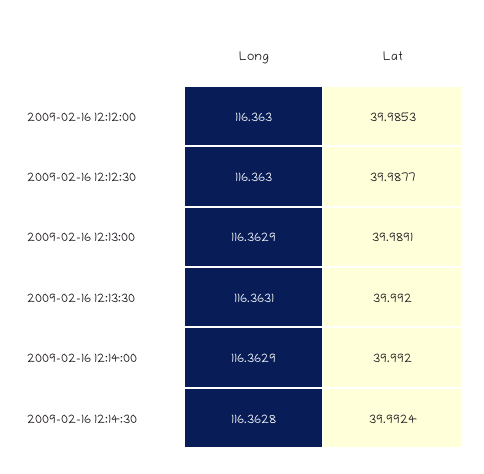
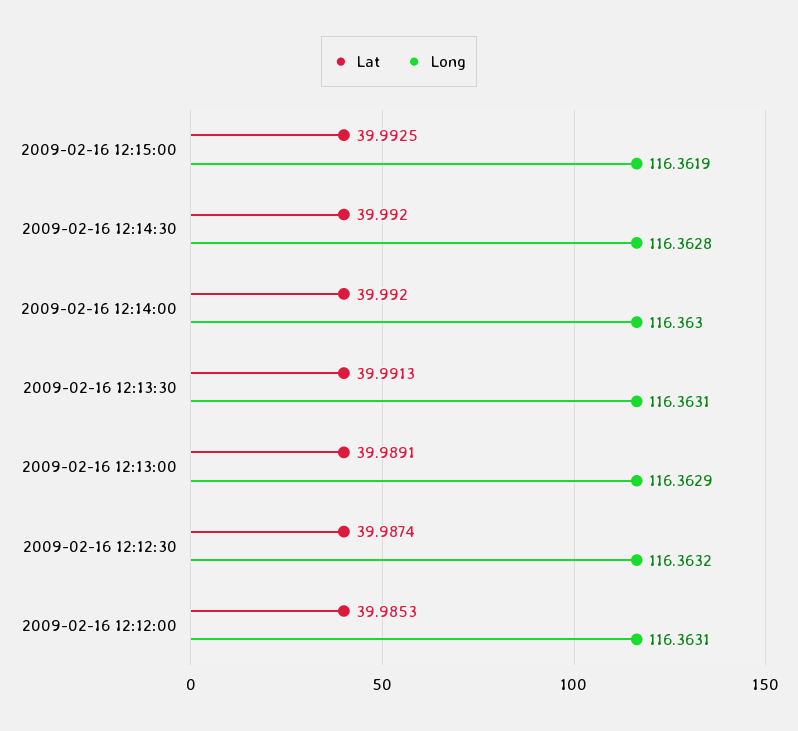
Long, 2009-02-16 12:12:00: 116.363 -> 116.3631
Long, 2009-02-16 12:12:30: 116.363 -> 116.3632
Lat, 2009-02-16 12:12:30: 39.9877 -> 39.9874
Lat, 2009-02-16 12:13:30: 39.992 -> 39.9913
Long, 2009-02-16 12:14:00: 116.3629 -> 116.363
Lat, 2009-02-16 12:14:30: 39.9924 -> 39.992
Lat, 2009-02-16 12:15:00: none -> 39.9925
Long, 2009-02-16 12:15:00: none -> 116.3619

